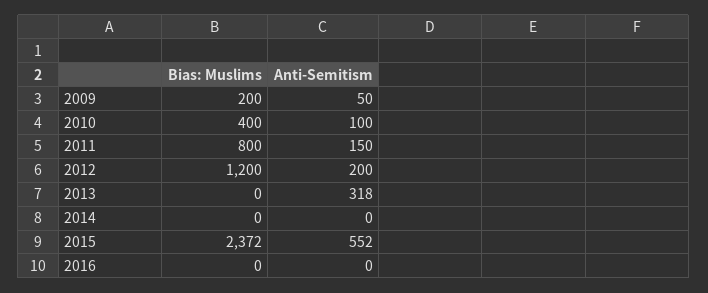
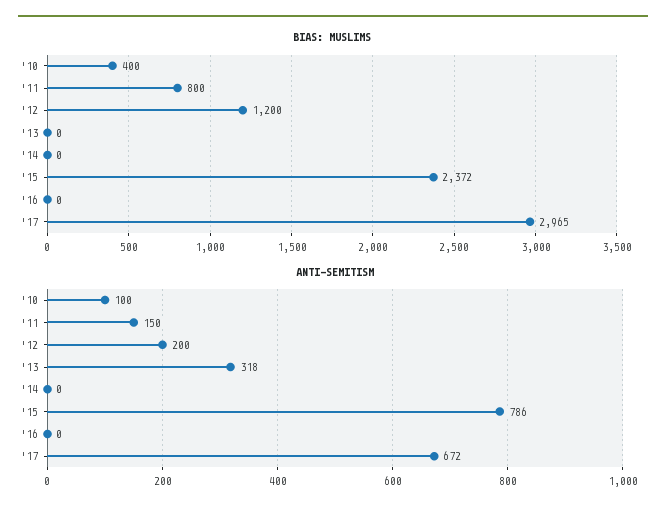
Bias: Muslims, 2009: 200 -> none
Anti-Semitism, 2009: 50 -> none
Anti-Semitism, 2015: 552 -> 786
Bias: Muslims, '17: none -> 2965
Anti-Semitism, '17: none -> 672

